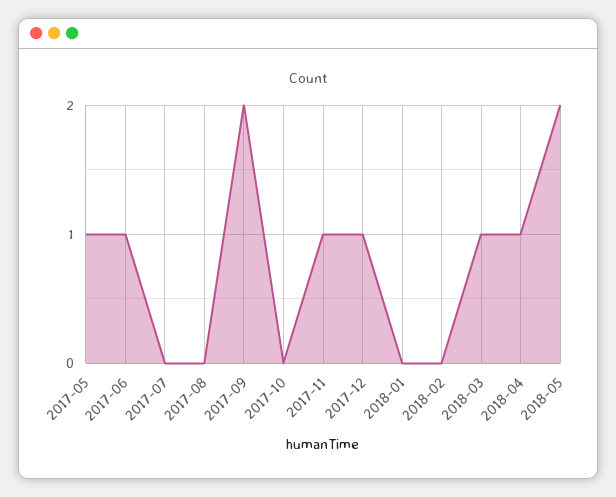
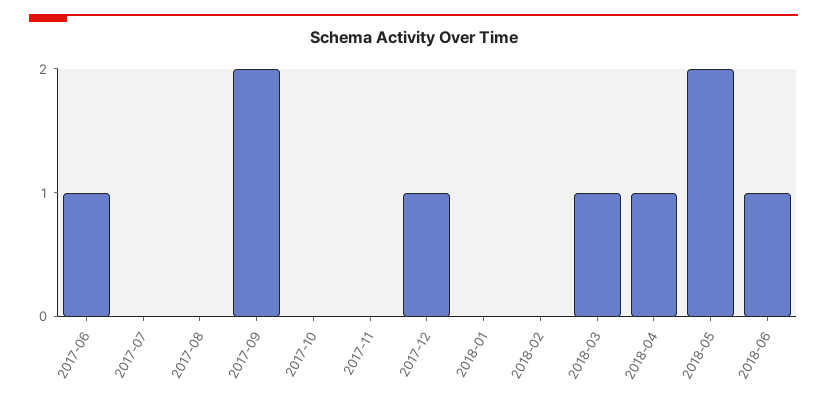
2017-05: 1 -> none
2017-11: 1 -> 0
2018-06: none -> 1

